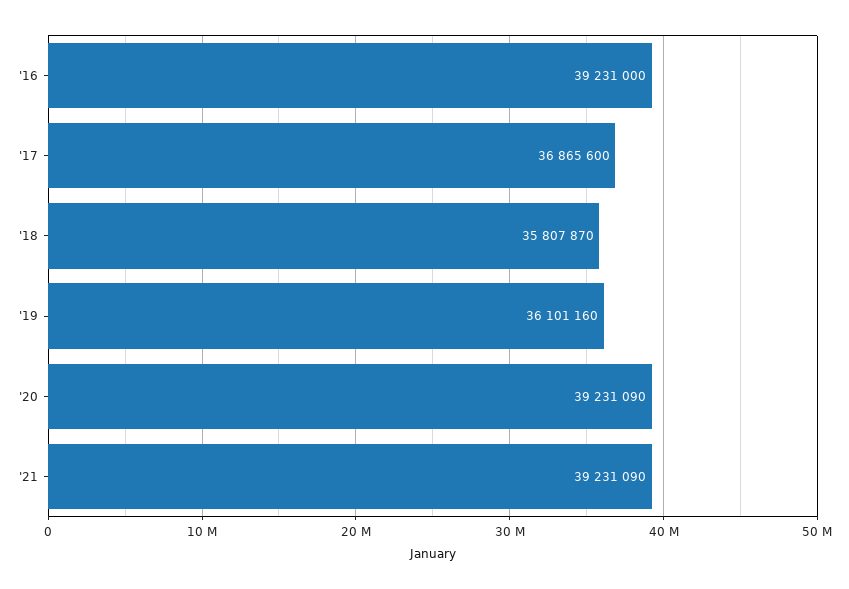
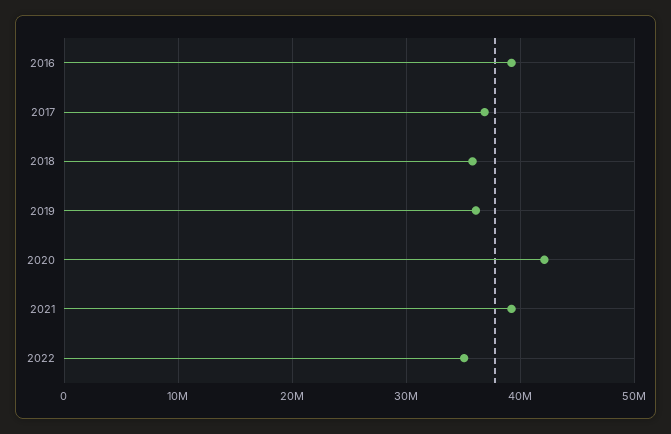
'20: 39231090 -> 42000000
2022: none -> 35000000

